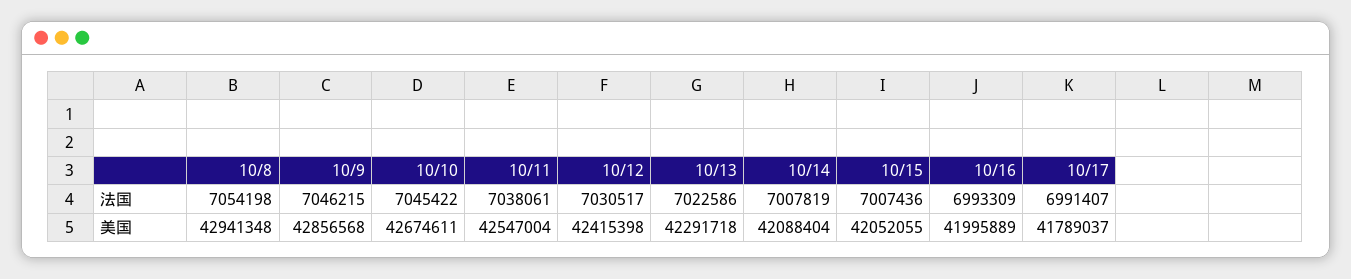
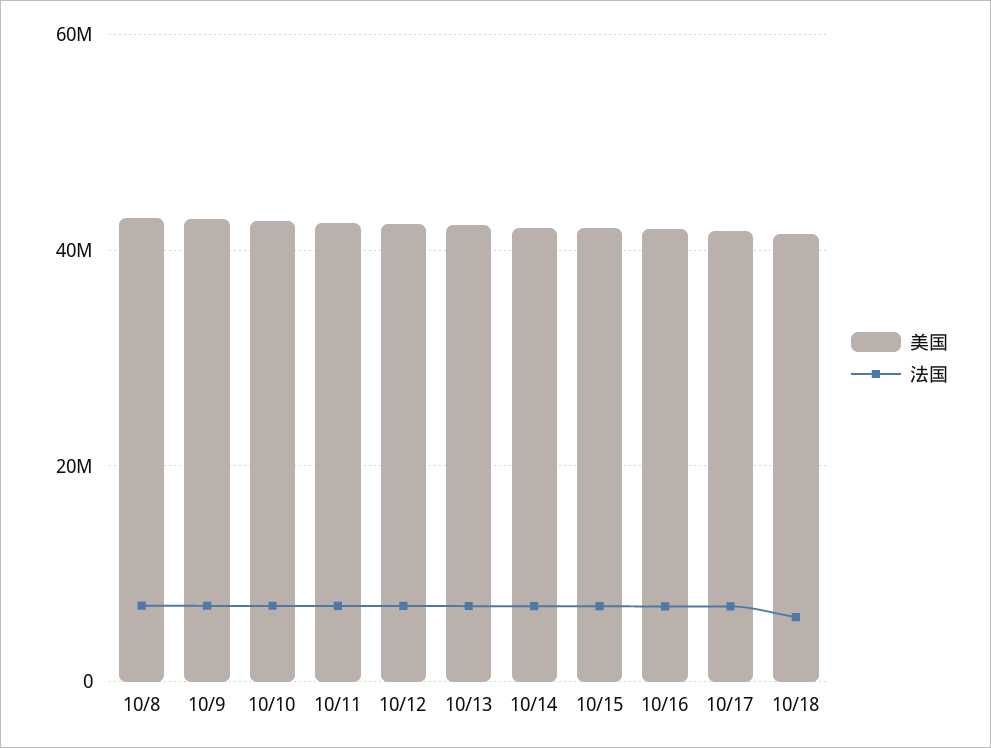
美国, 10/18: none -> 42000000
法国, 10/18: none -> 6000000

